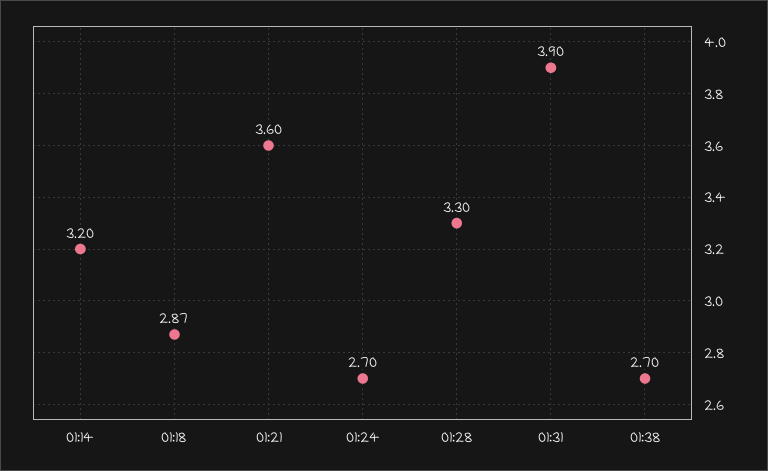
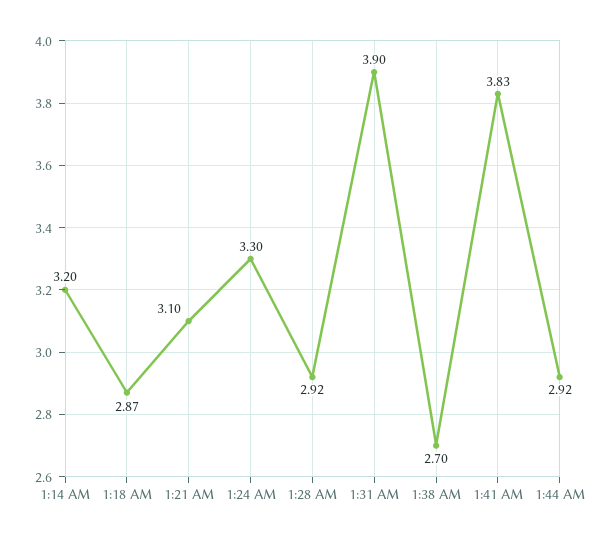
01:21: 3.6 -> 3.1
01:24: 2.7 -> 3.3
01:28: 3.3 -> 2.92
1:41 AM: none -> 3.83
1:44 AM: none -> 2.92

